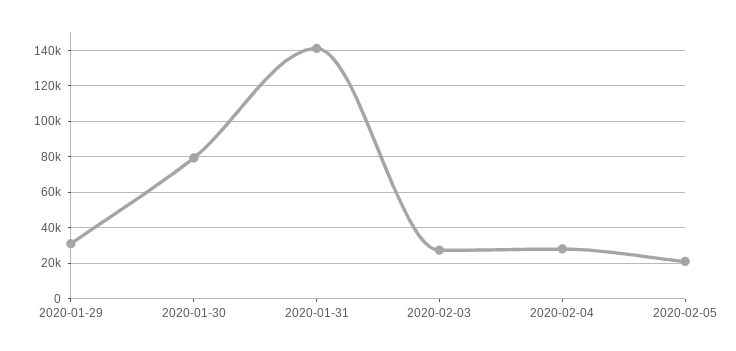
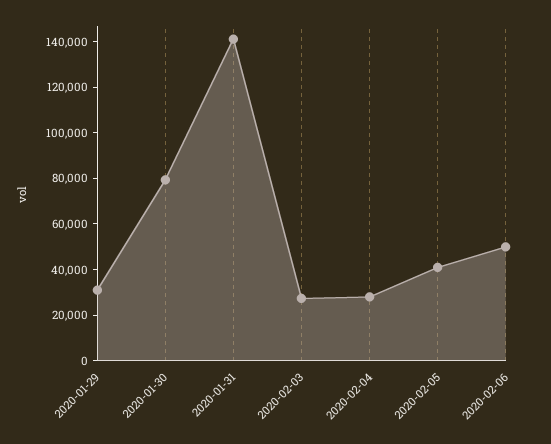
2020-02-05: 20000 -> 40000
2020-02-06: none -> 50000

